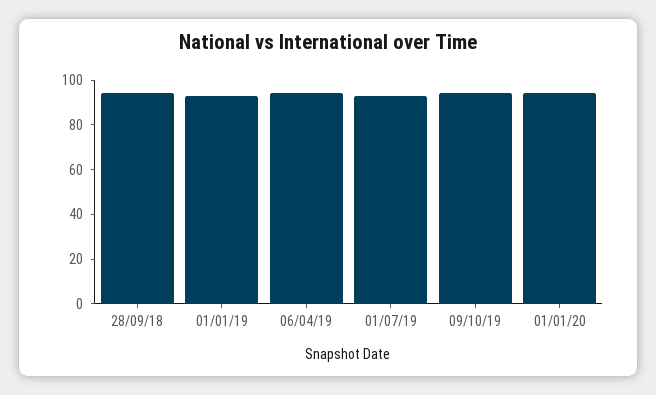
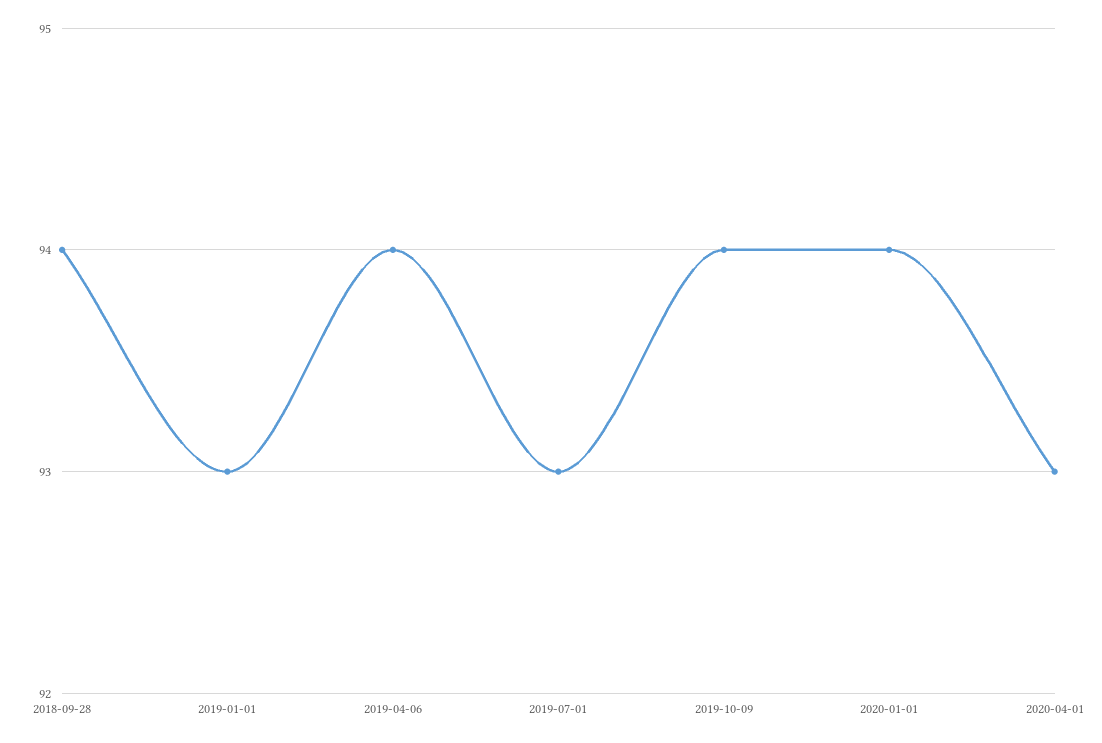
2020-04-01: none -> 93

